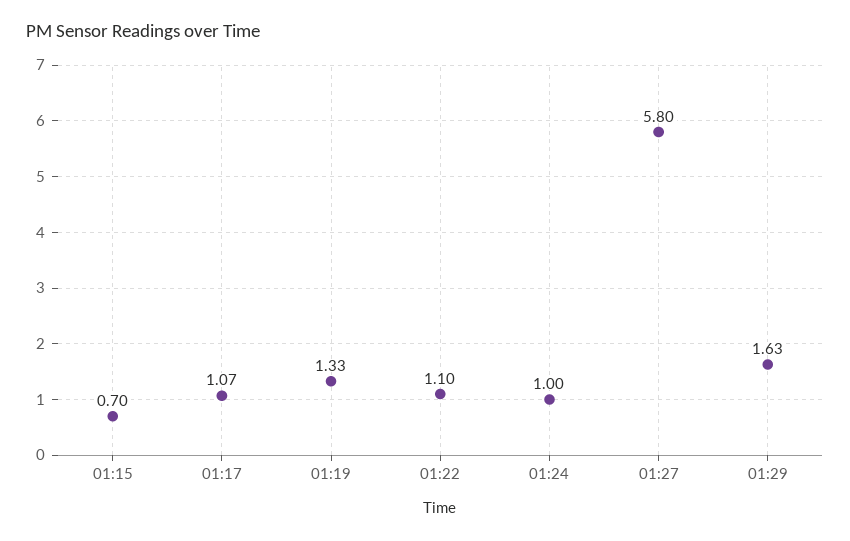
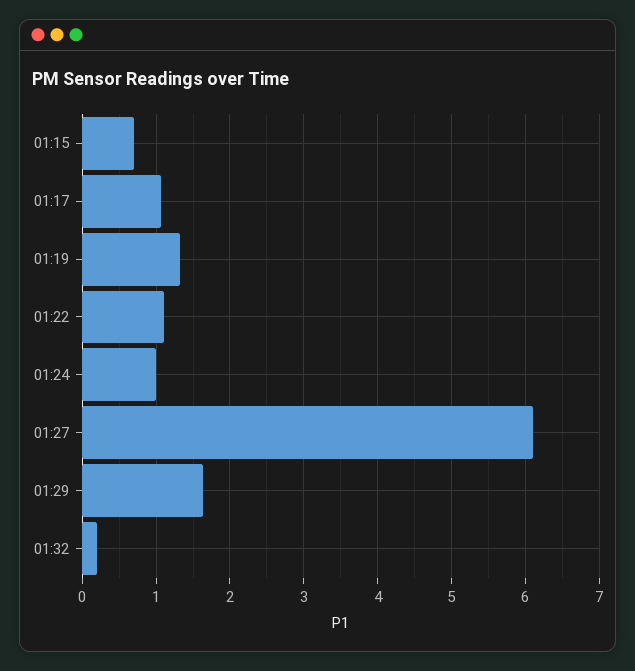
01:27: 5.8 -> 6.1
01:32: none -> 0.2

